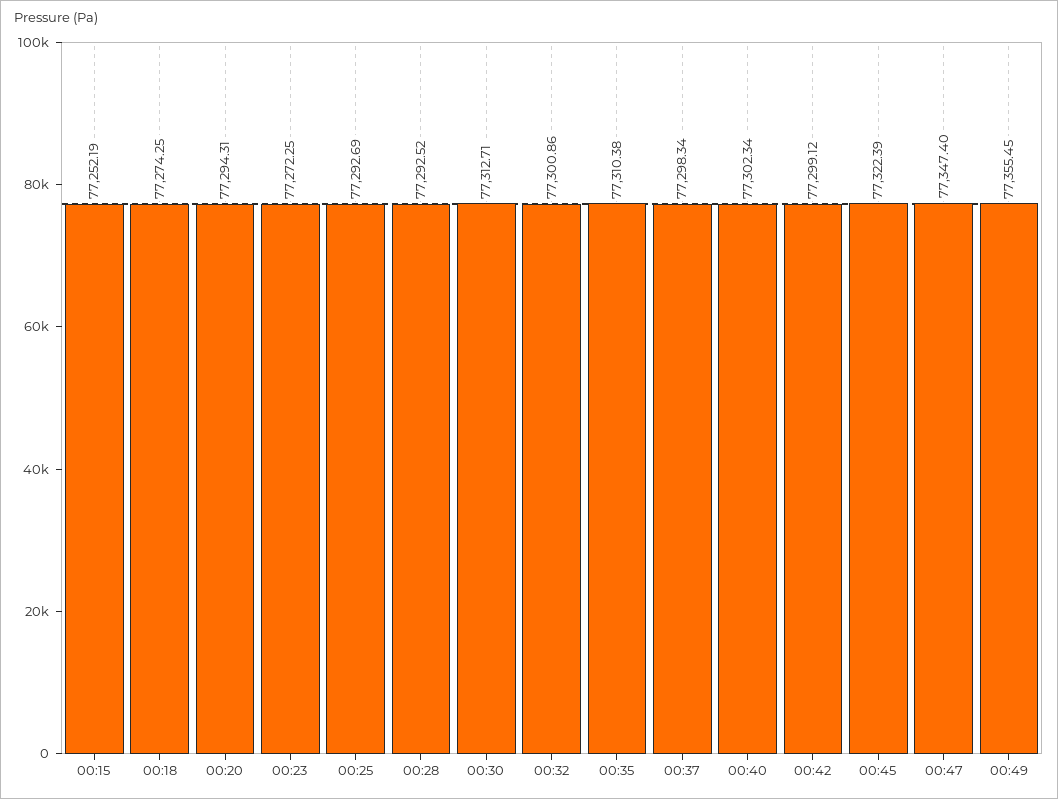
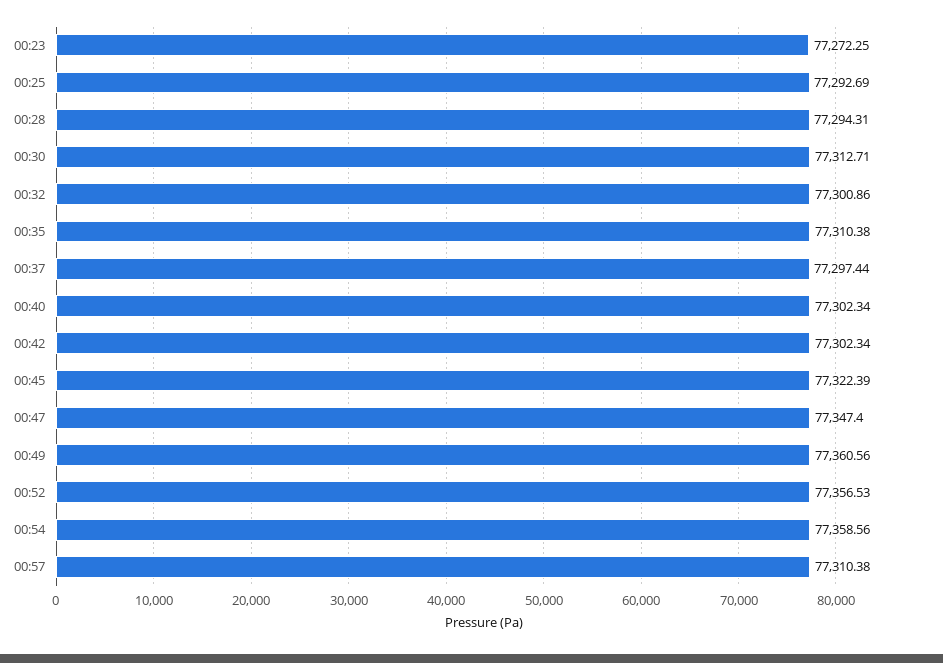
00:15: 77252.19 -> none
00:18: 77274.25 -> none
00:20: 77294.31 -> none
00:28: 77292.52 -> 77294.31
00:37: 77298.34 -> 77297.44
00:42: 77299.12 -> 77302.34
00:49: 77355.45 -> 77360.56
00:52: none -> 77356.53
00:54: none -> 77358.56
00:57: none -> 77310.38

